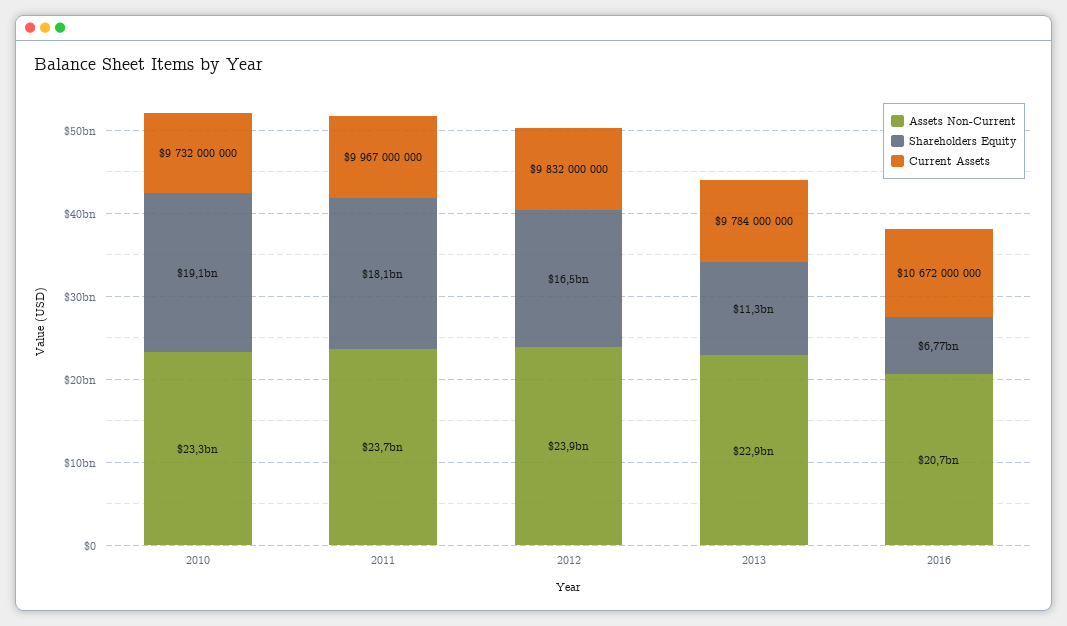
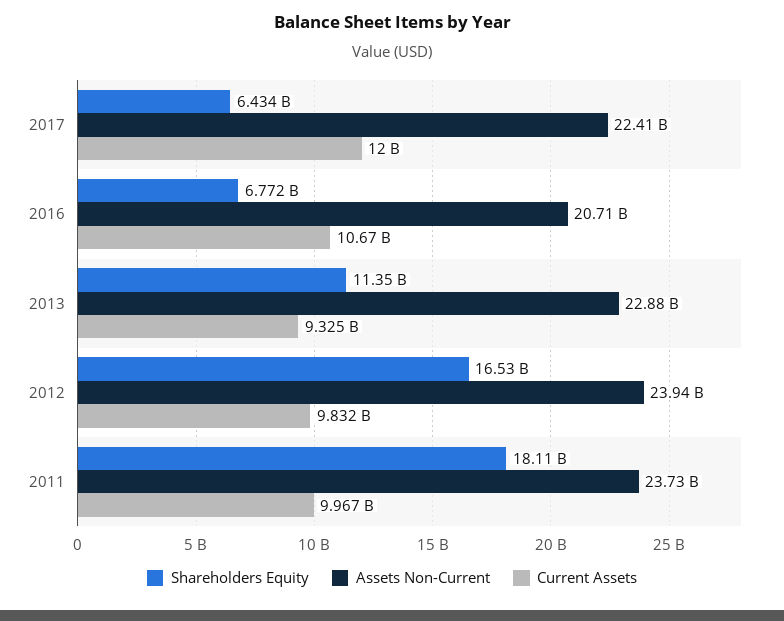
Assets Non-Current, 2010: 23300000000 -> none
Shareholders Equity, 2010: 19100000000 -> none
Current Assets, 2010: 9732000000 -> none
Current Assets, 2013: 9784000000 -> 9325000000
Shareholders Equity, 2017: none -> 6434000000
Assets Non-Current, 2017: none -> 22410000000
Current Assets, 2017: none -> 12000000000

